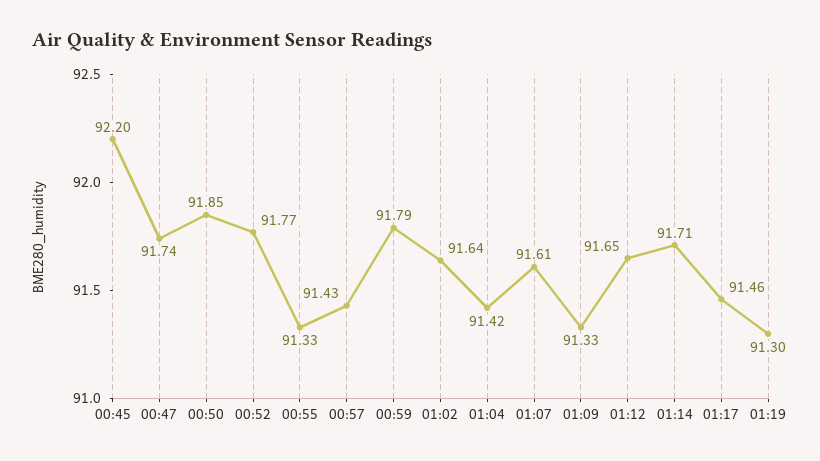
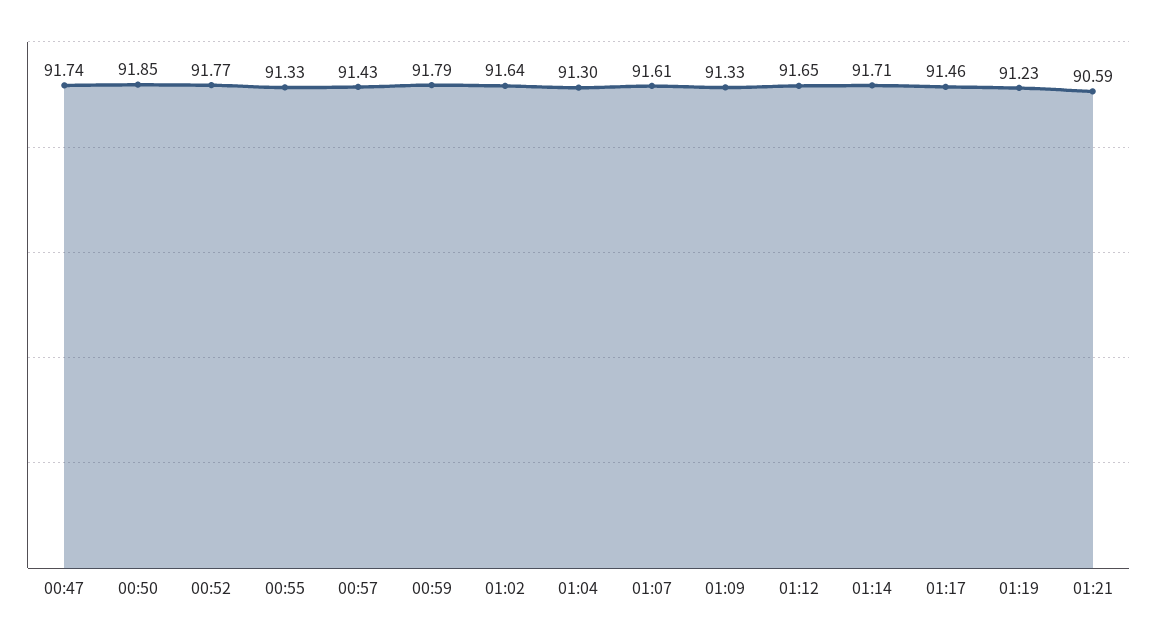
00:45: 92.2 -> none
01:04: 91.42 -> 91.3
01:19: 91.3 -> 91.23
01:21: none -> 90.59

